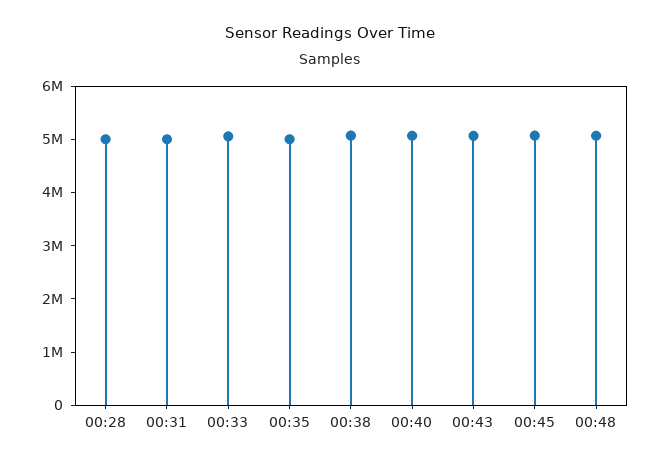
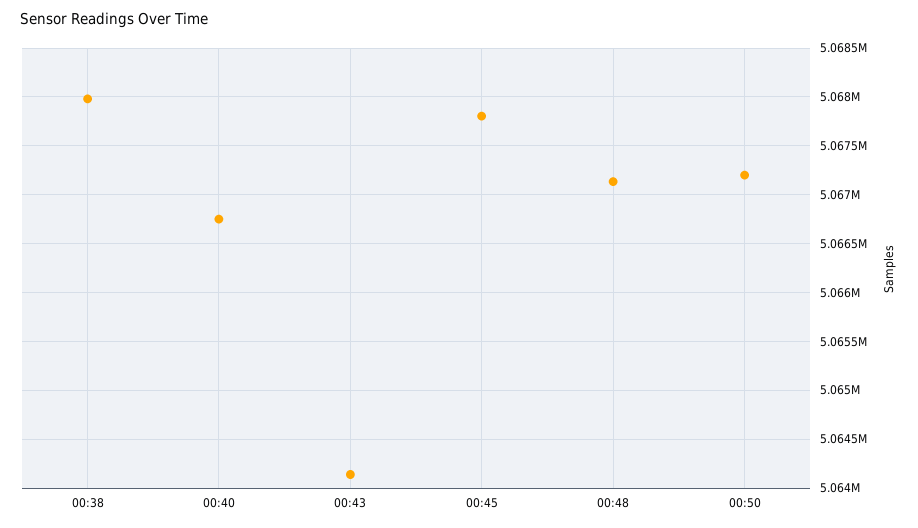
00:28: 5000000 -> none
00:31: 5000000 -> none
00:33: 5000000 -> none
00:35: 5000000 -> none
00:50: none -> 5067200

